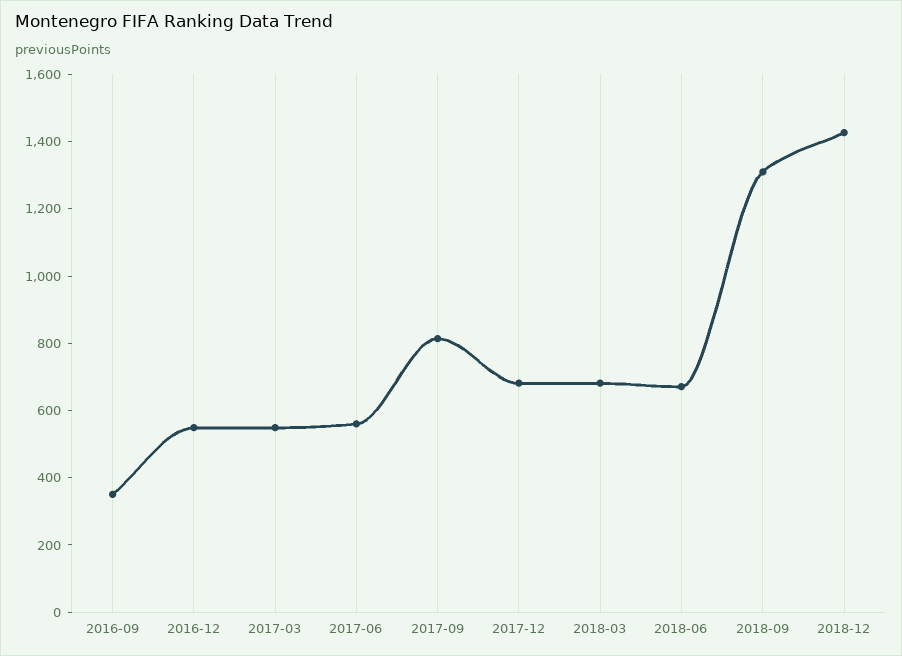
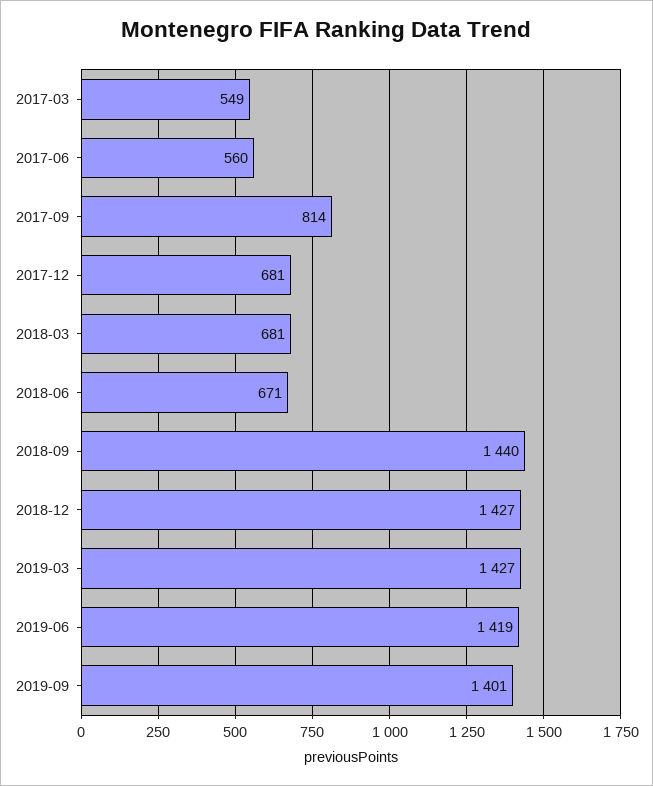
2016-09: 350 -> none
2016-12: 550 -> none
2018-09: 1300 -> 1440
2019-03: none -> 1427
2019-06: none -> 1419
2019-09: none -> 1401

